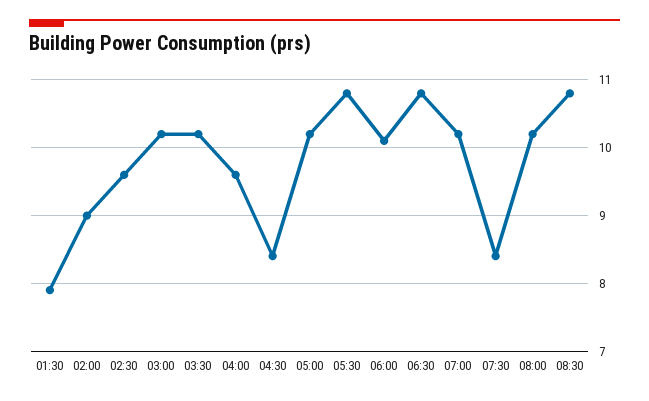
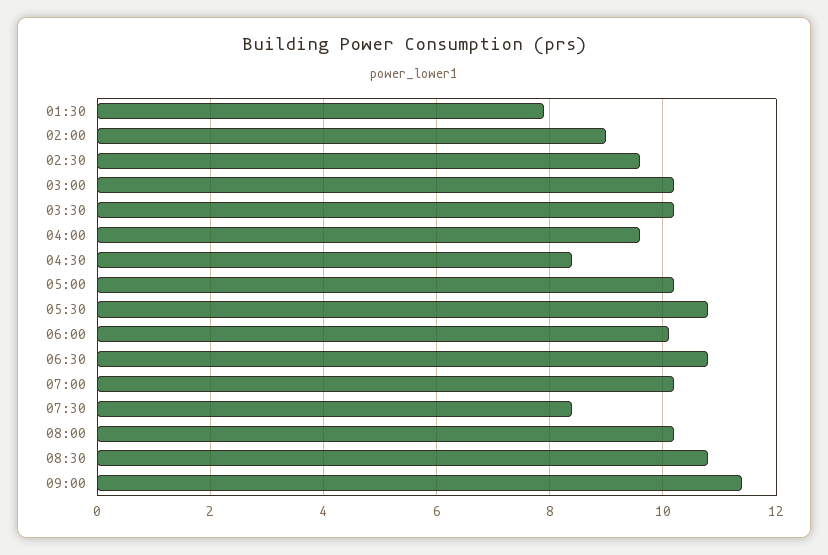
09:00: none -> 11.5

